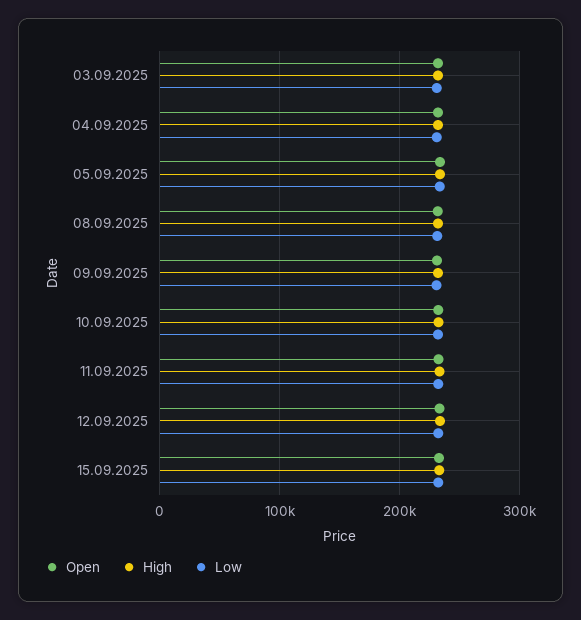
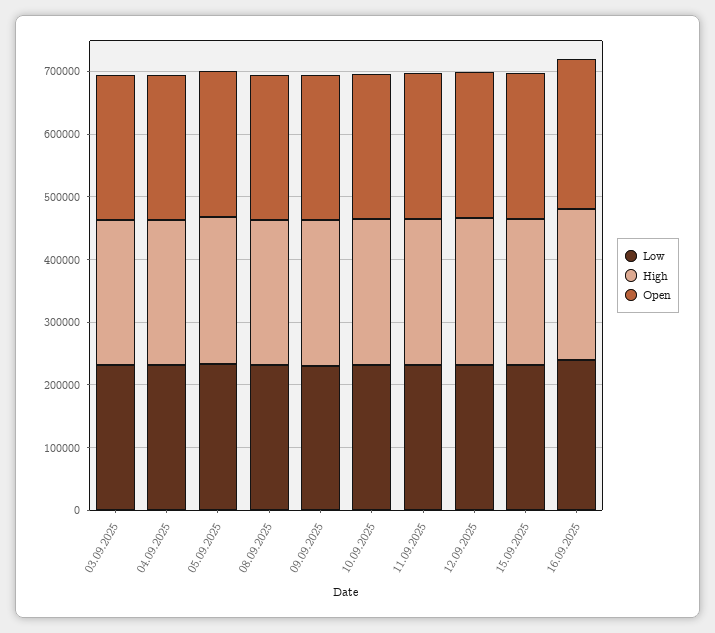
Low, 16.09.2025: none -> 240000
High, 16.09.2025: none -> 240000
Open, 16.09.2025: none -> 240000

